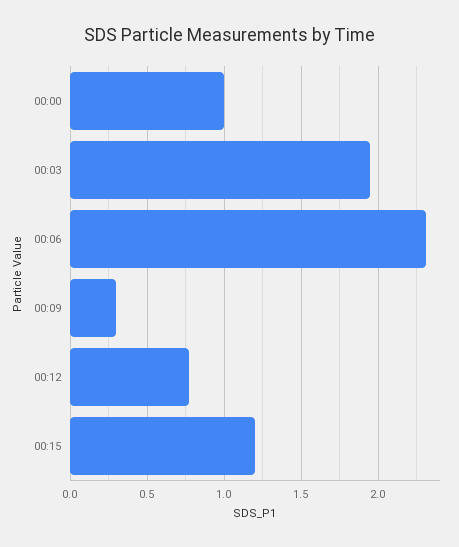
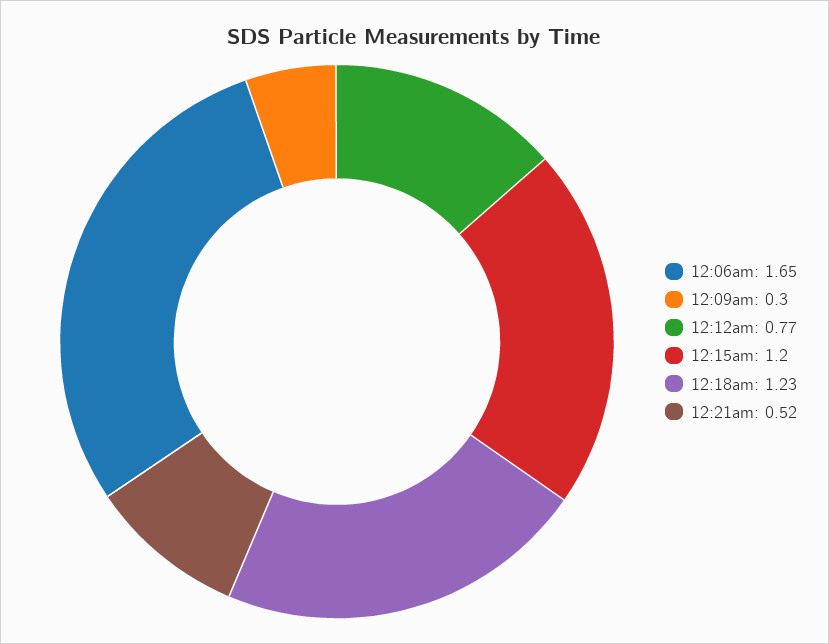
00:00: 1 -> none
00:03: 1.95 -> none
00:06: 2.3 -> 1.65
12:18am: none -> 1.23
12:21am: none -> 0.52

